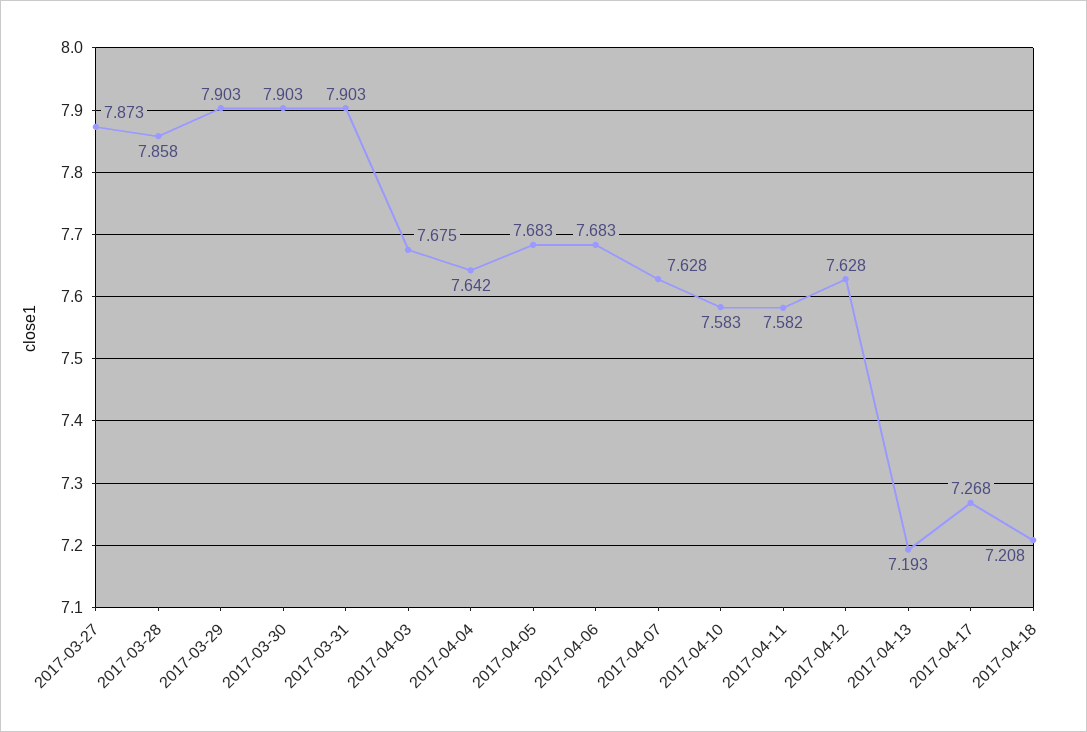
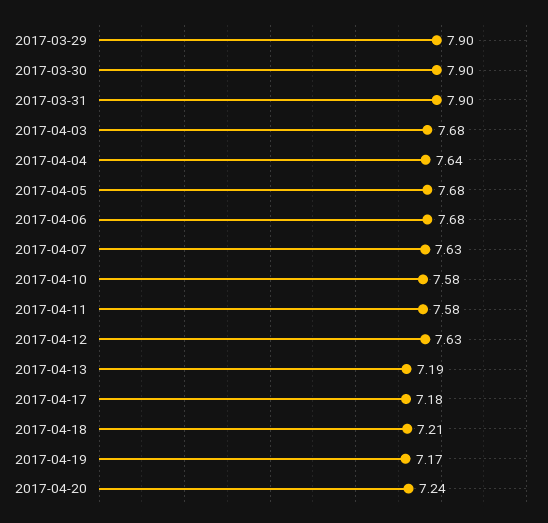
2017-03-27: 7.873 -> none
2017-03-28: 7.858 -> none
2017-04-17: 7.268 -> 7.18
2017-04-19: none -> 7.17
2017-04-20: none -> 7.24

